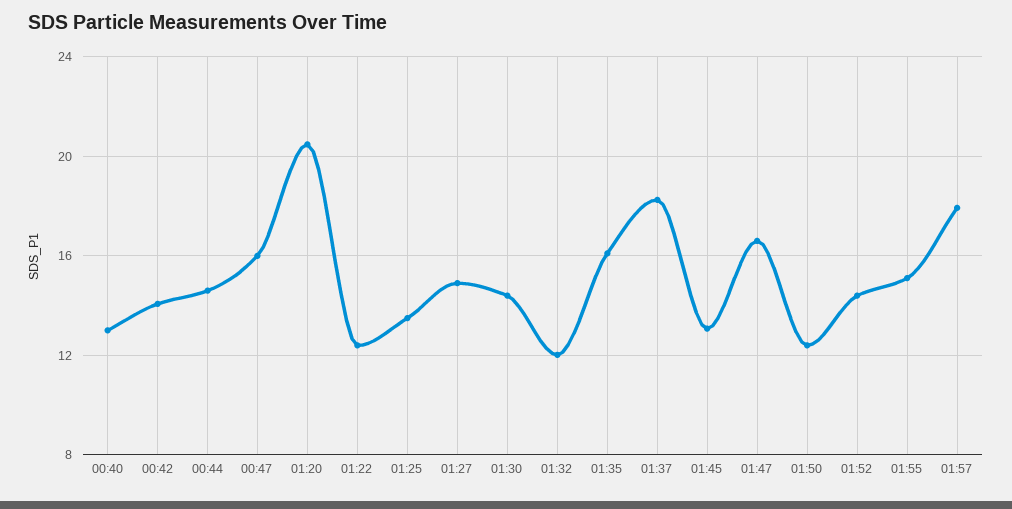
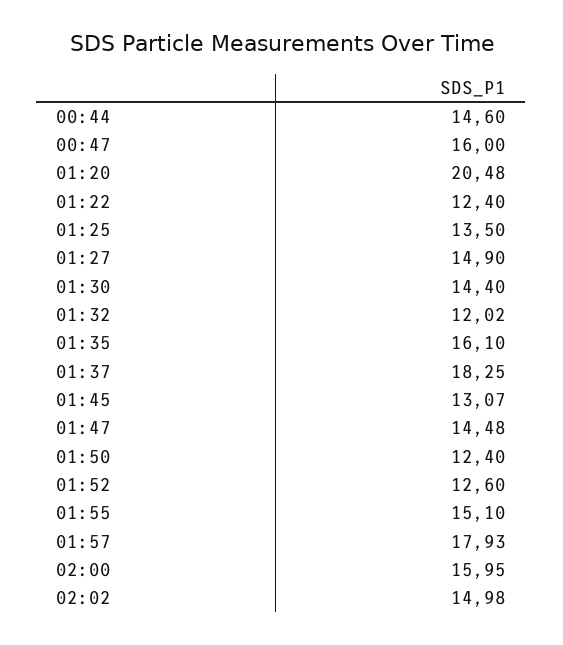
00:40: 13 -> none
00:42: 14 -> none
01:47: 16.5 -> 14.48
01:52: 14.5 -> 12.6
02:00: none -> 15.95
02:02: none -> 14.98

